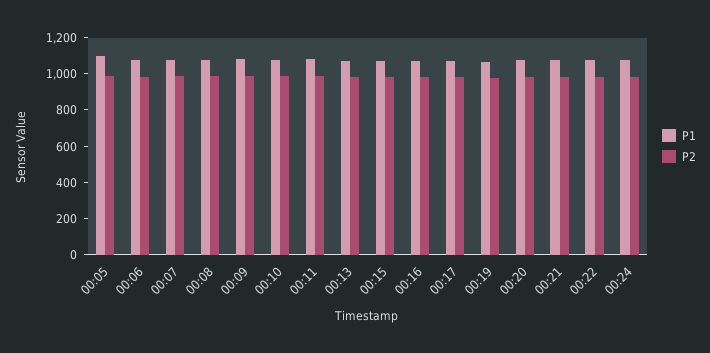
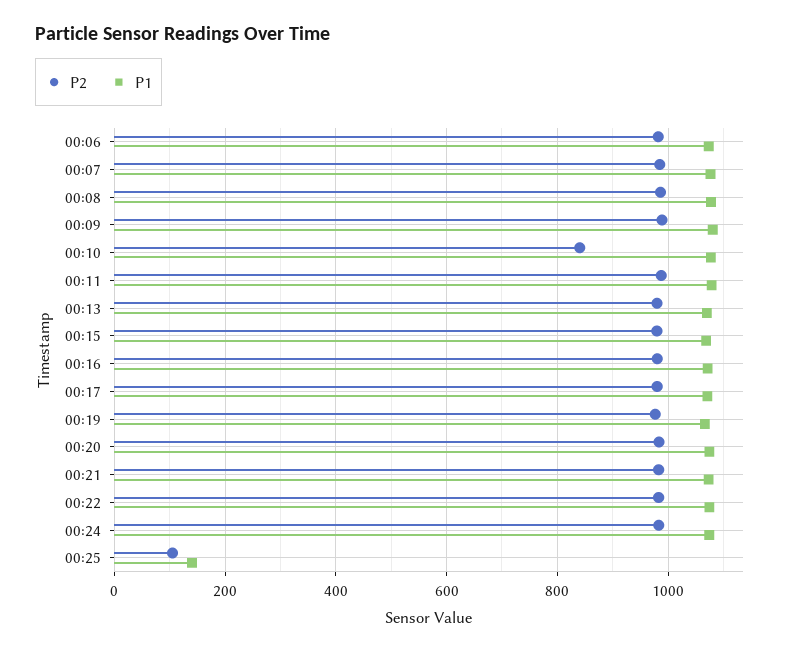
P1, 00:05: 1100 -> none
P2, 00:05: 1000 -> none
P2, 00:10: 1000 -> 840
P2, 00:25: none -> 100
P1, 00:25: none -> 140

